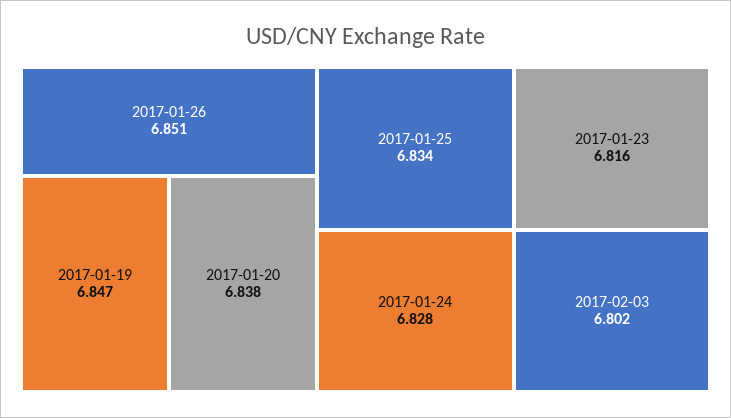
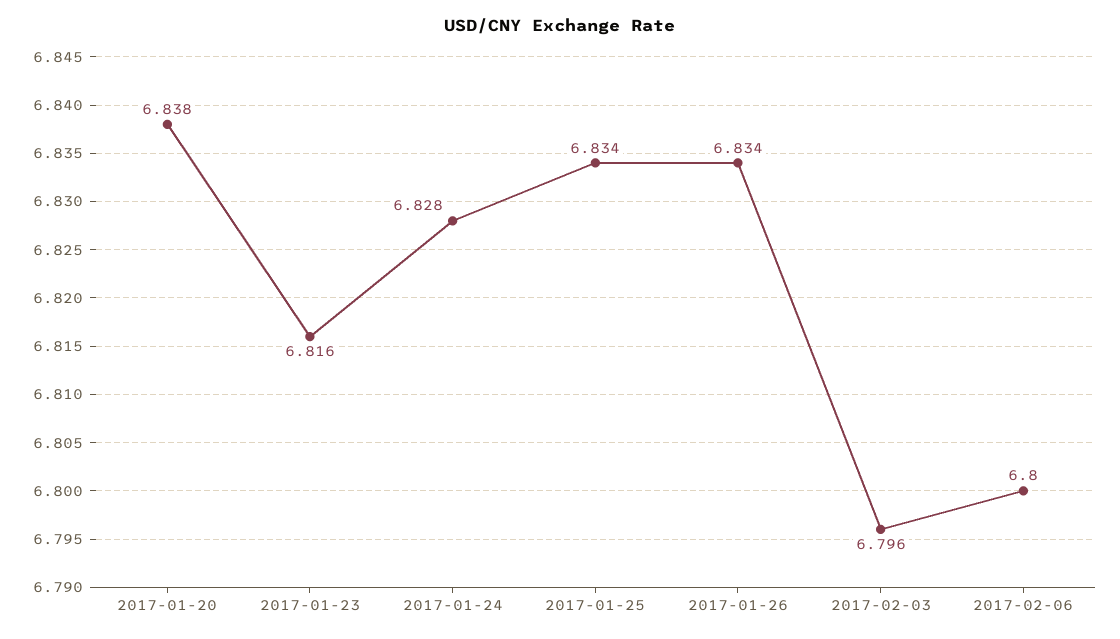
2017-01-26: 6.851 -> 6.834
2017-01-19: 6.847 -> none
2017-02-03: 6.802 -> 6.796
2017-02-06: none -> 6.8

